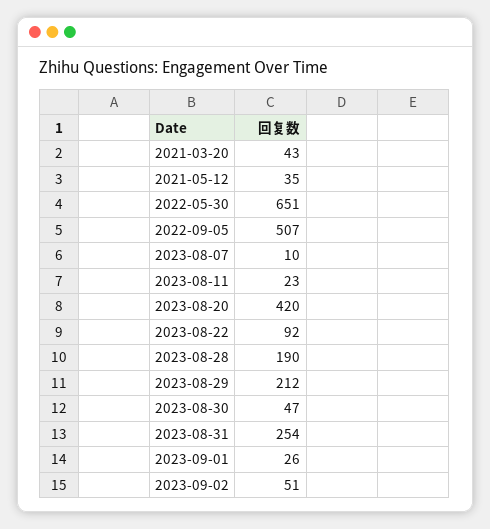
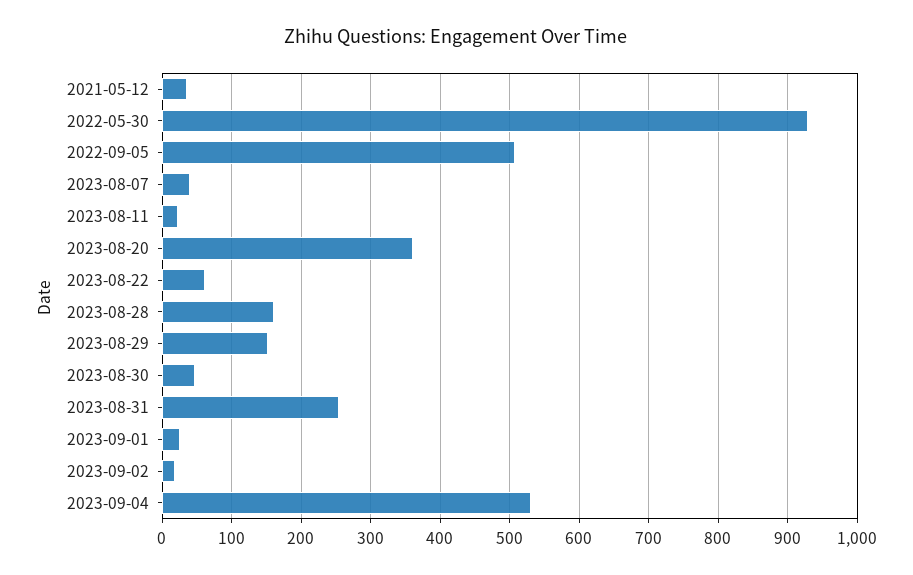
2021-03-20: 43 -> none
2022-05-30: 651 -> 930
2023-08-07: 10 -> 40
2023-08-20: 420 -> 360
2023-08-22: 92 -> 60
2023-08-28: 190 -> 160
2023-08-29: 212 -> 150
2023-09-02: 51 -> 20
2023-09-04: none -> 530

